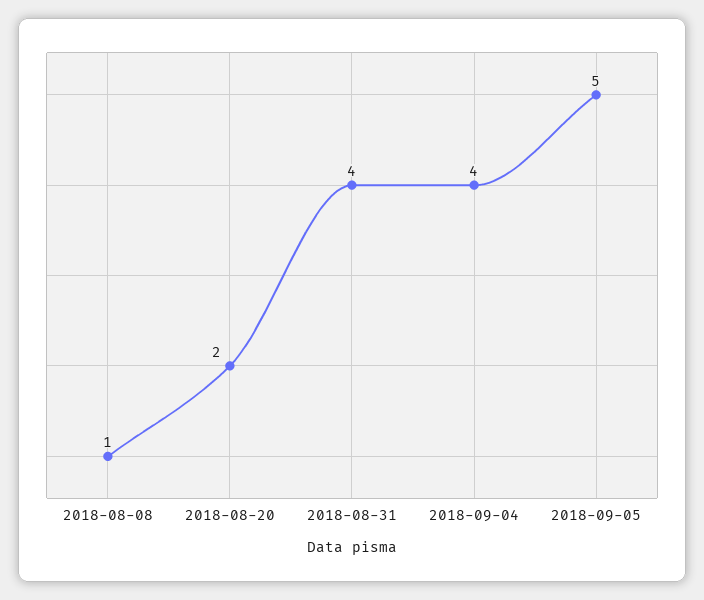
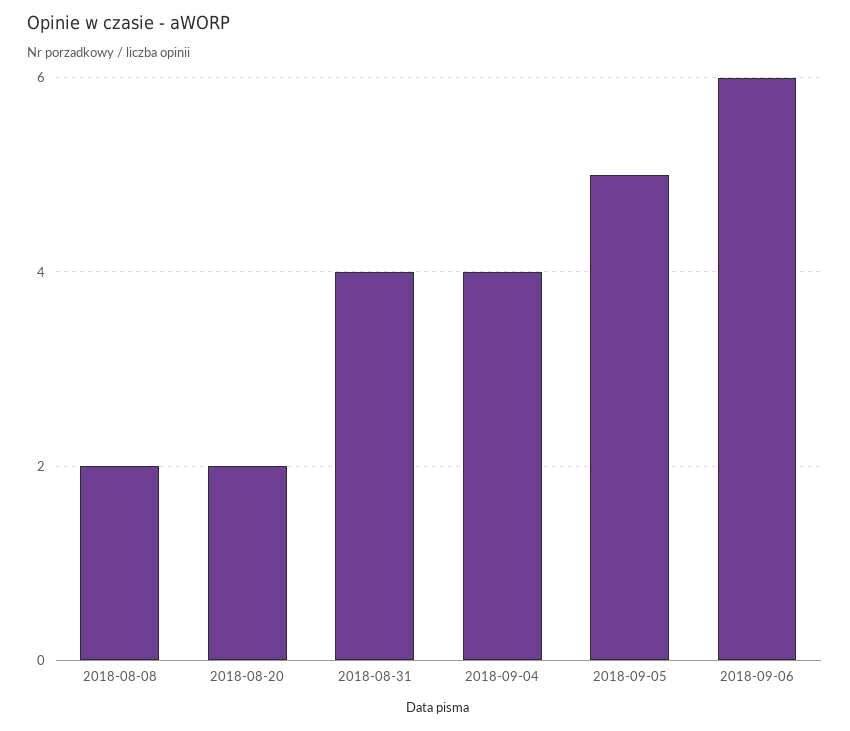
2018-08-08: 1 -> 2
2018-09-06: none -> 6

